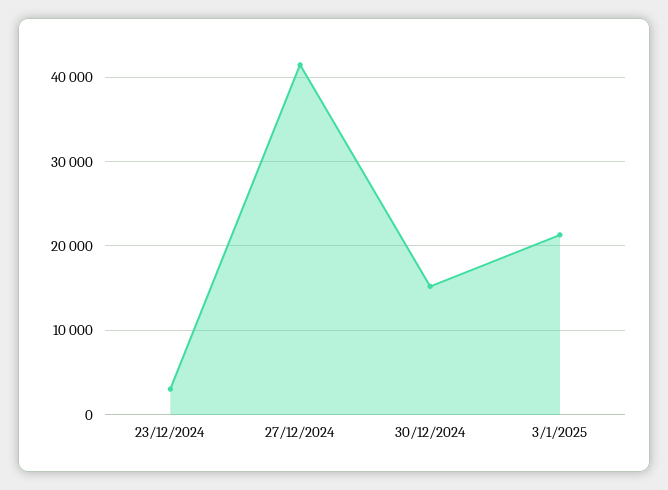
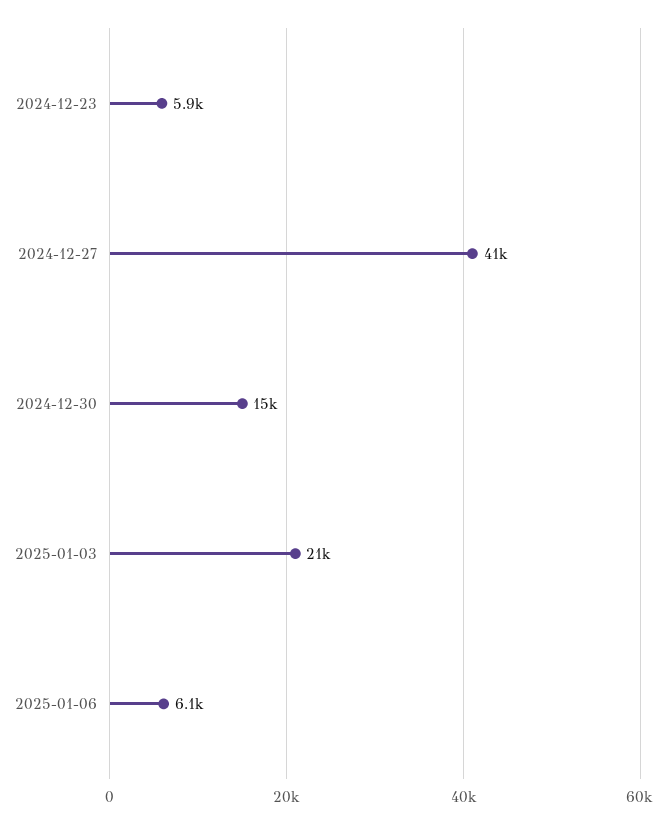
23/12/2024: 3000 -> 5900
2025-01-06: none -> 6100

